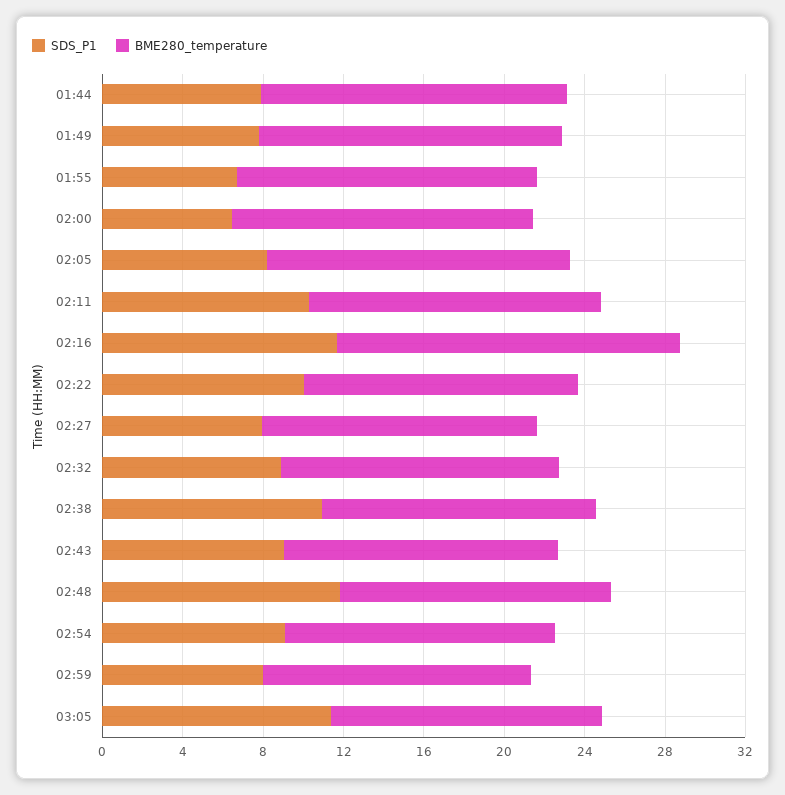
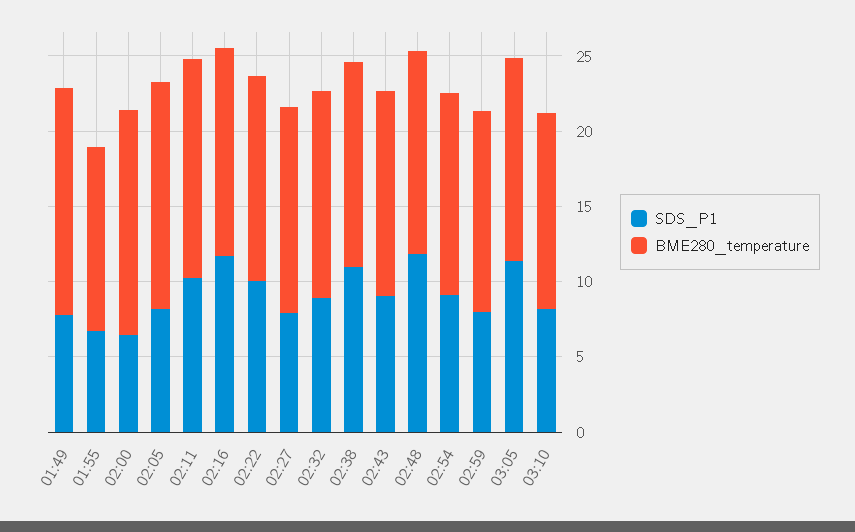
SDS_P1, 01:44: 8 -> none
BME280_temperature, 01:44: 15 -> none
BME280_temperature, 01:55: 15 -> 12
BME280_temperature, 02:16: 17 -> 14
SDS_P1, 03:10: none -> 8
BME280_temperature, 03:10: none -> 13

